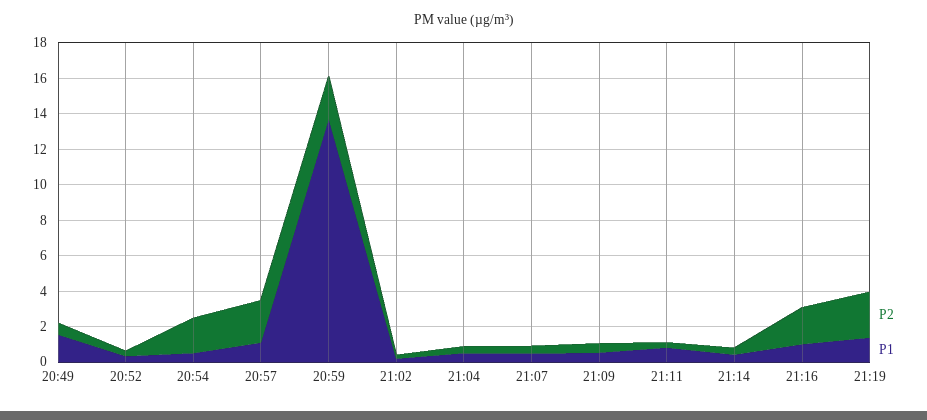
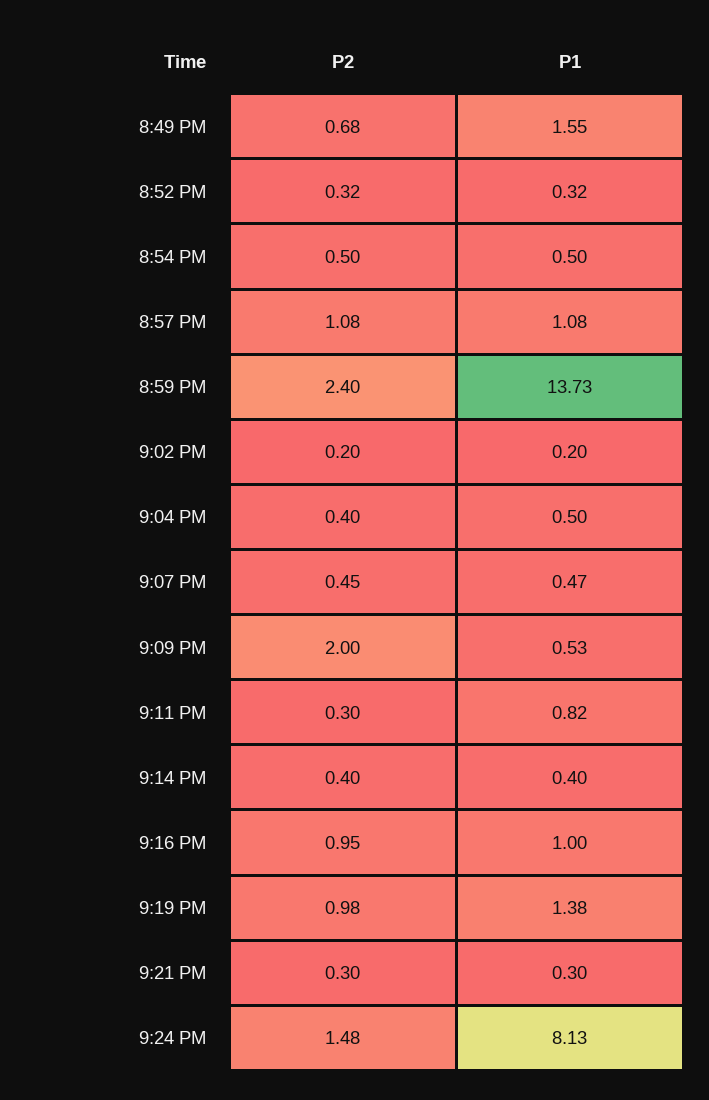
P2, 20:54: 2 -> 0.5
P2, 20:57: 2.5 -> 1.08
P2, 21:09: 0.5 -> 2
P2, 21:16: 2 -> 0.95
P2, 21:19: 2.5 -> 0.98
P2, 9:21 PM: none -> 0.3
P1, 9:21 PM: none -> 0.3
P2, 9:24 PM: none -> 1.48
P1, 9:24 PM: none -> 8.13

